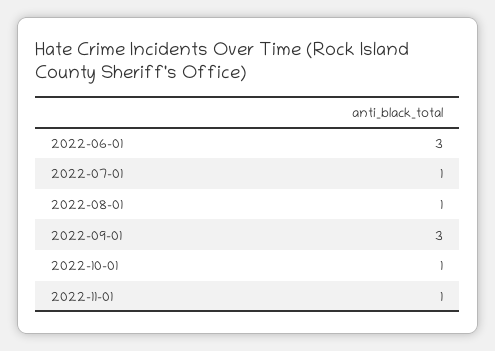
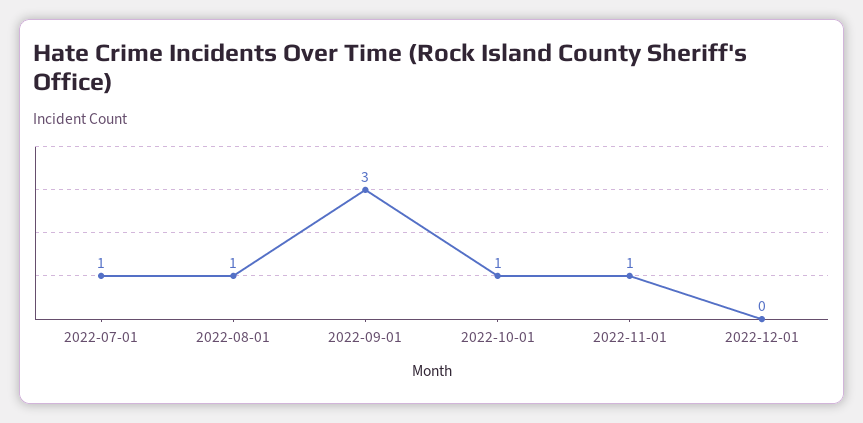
2022-06-01: 3 -> none
2022-12-01: none -> 0

